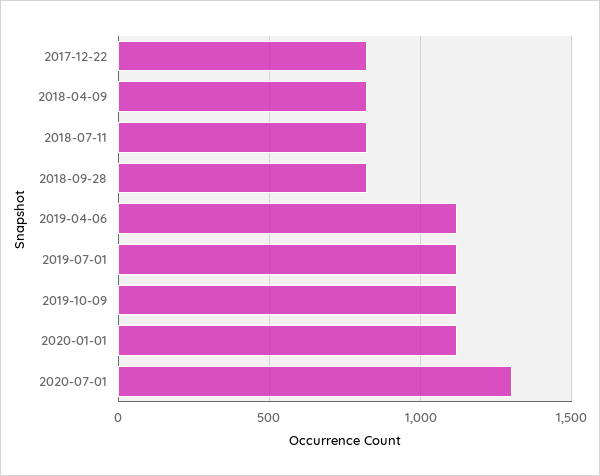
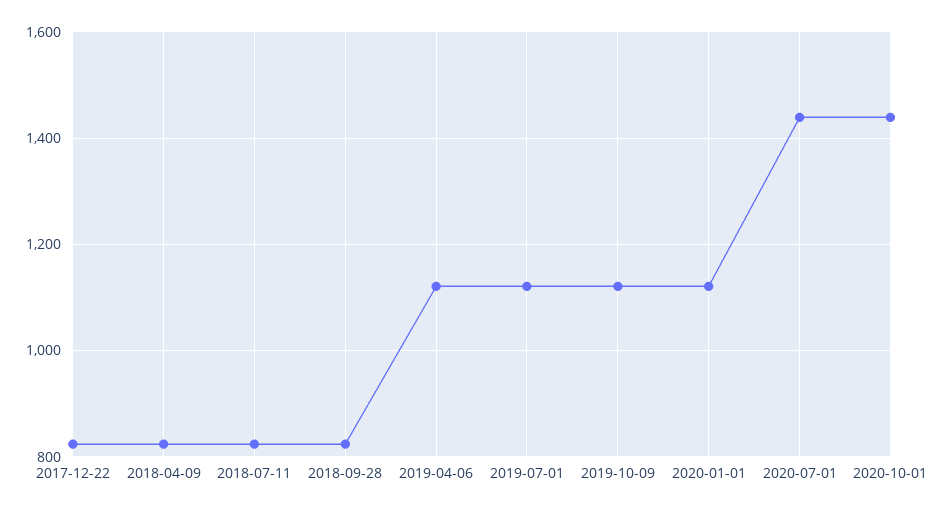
2020-07-01: 1300 -> 1440
2020-10-01: none -> 1440

